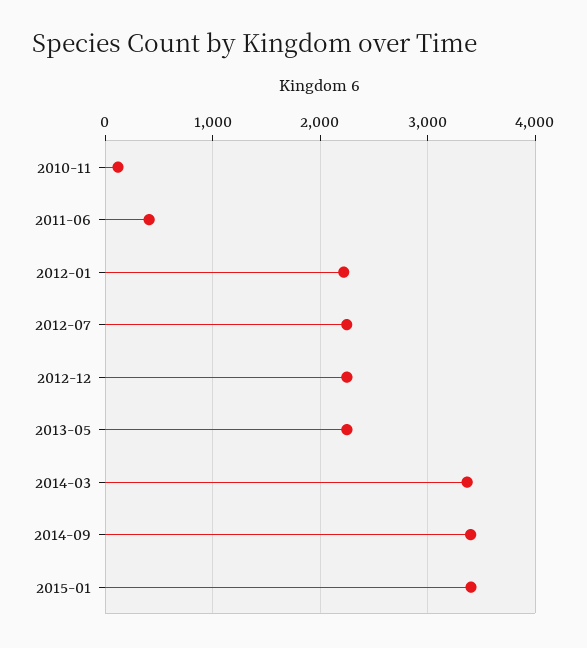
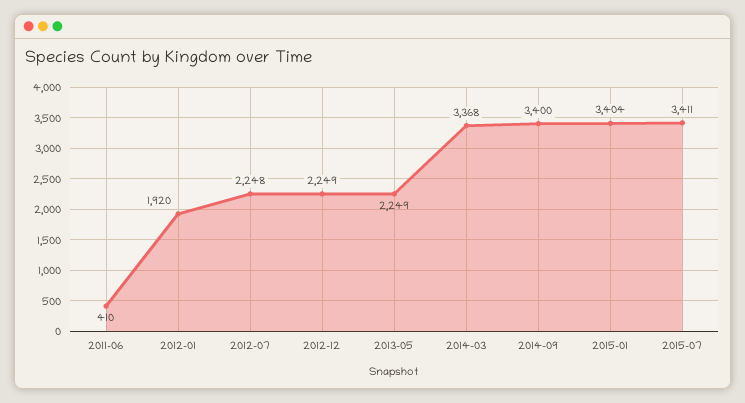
2010-11: 100 -> none
2012-01: 2200 -> 1920
2015-07: none -> 3411

